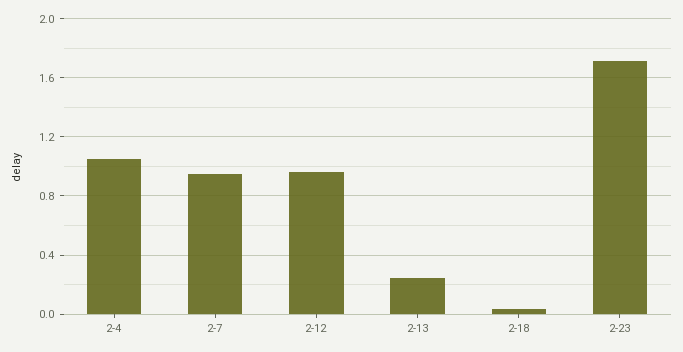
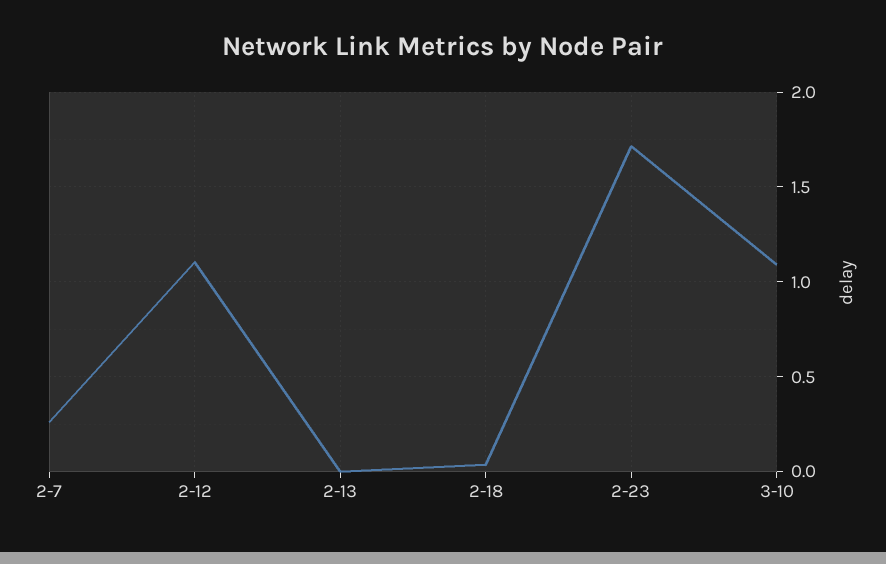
2-4: 1.05 -> none
2-7: 0.95 -> 0.25
2-12: 0.95 -> 1.1
2-13: 0.25 -> 0
3-10: none -> 1.1

